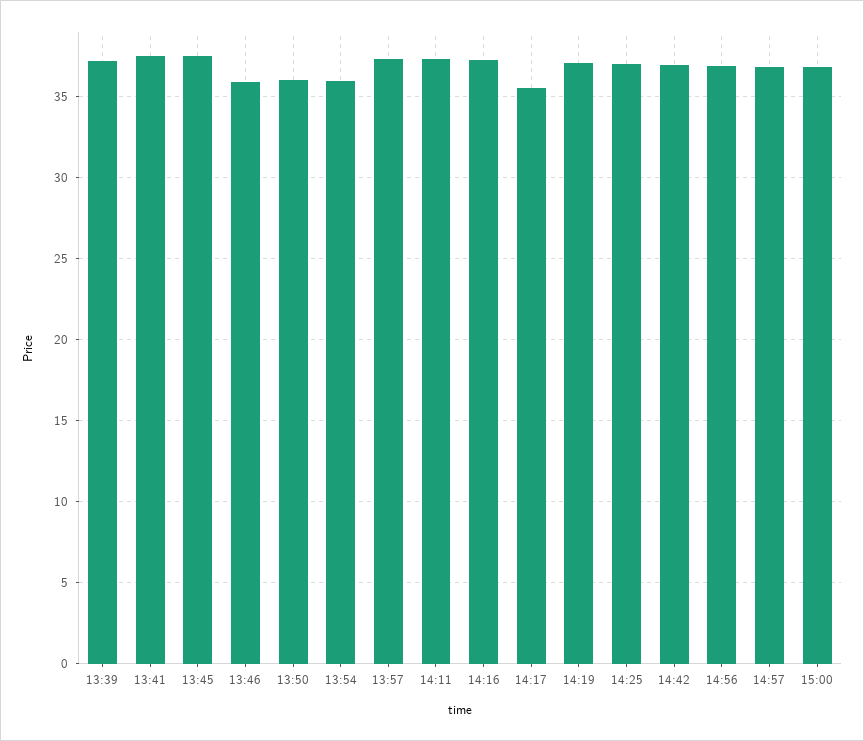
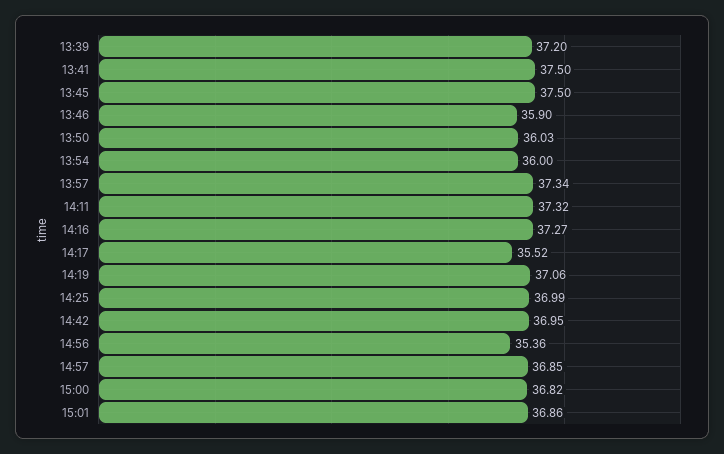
14:56: 37 -> 35.36
15:01: none -> 36.86

